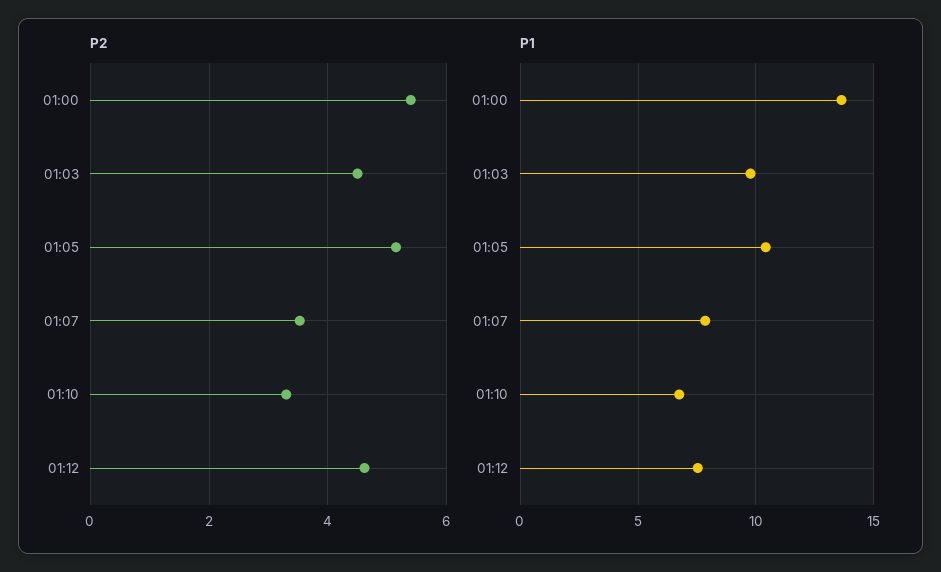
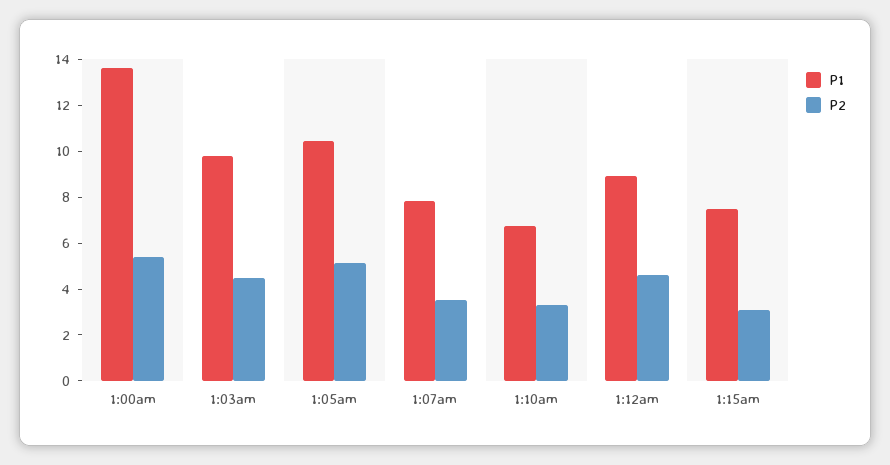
P1, 01:12: 7.5 -> 9
P1, 1:15am: none -> 7.5
P2, 1:15am: none -> 3

